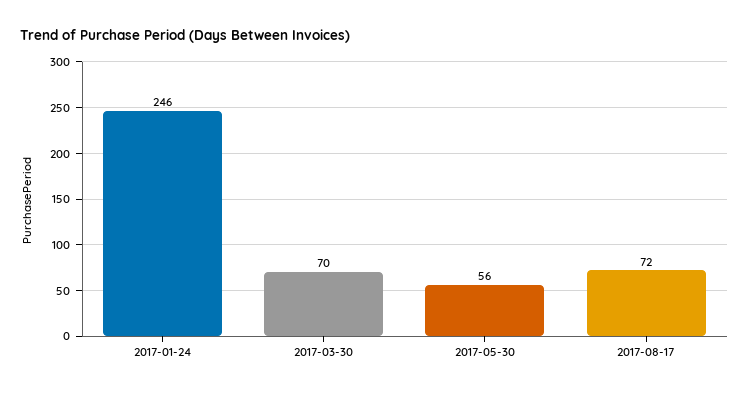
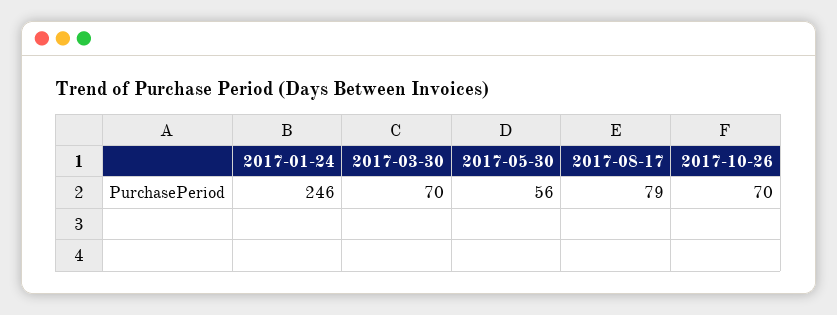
2017-08-17: 72 -> 79
2017-10-26: none -> 70

